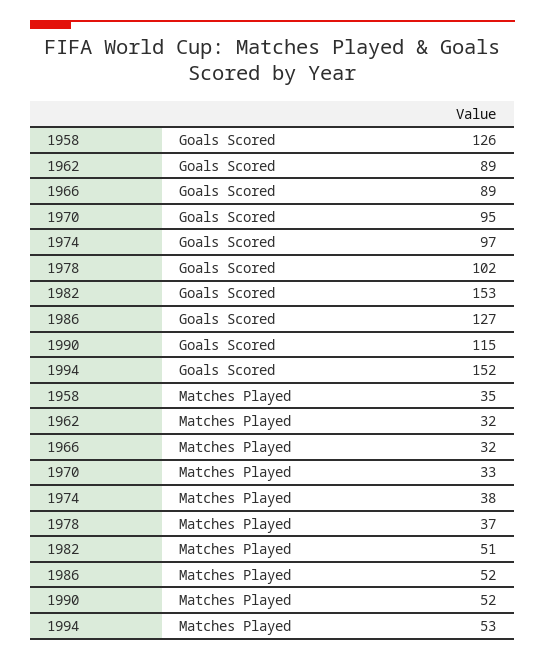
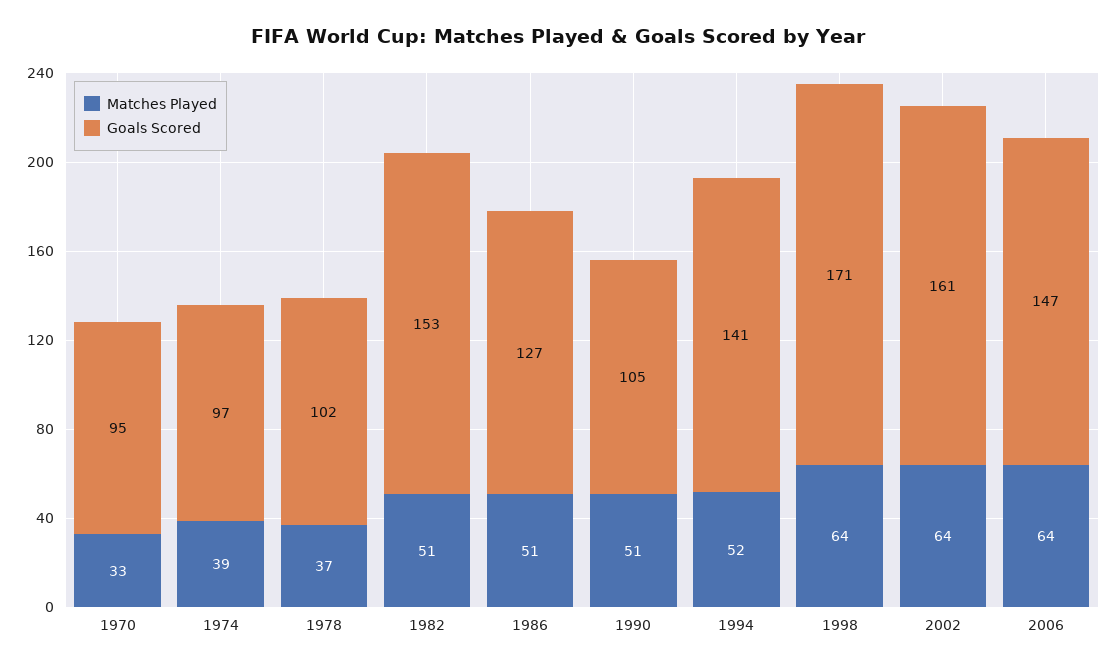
Goals Scored, 1958: 126 -> none
Goals Scored, 1962: 89 -> none
Goals Scored, 1966: 89 -> none
Goals Scored, 1990: 115 -> 105
Goals Scored, 1994: 152 -> 141
Matches Played, 1958: 35 -> none
Matches Played, 1962: 32 -> none
Matches Played, 1966: 32 -> none
Matches Played, 1974: 38 -> 39
Matches Played, 1986: 52 -> 51
Matches Played, 1990: 52 -> 51
Matches Played, 1994: 53 -> 52
Matches Played, 1998: none -> 64
Goals Scored, 1998: none -> 171
Matches Played, 2002: none -> 64
Goals Scored, 2002: none -> 161
Matches Played, 2006: none -> 64
Goals Scored, 2006: none -> 147

